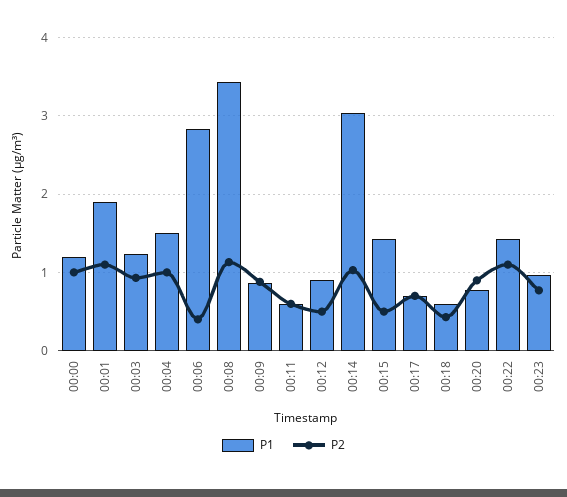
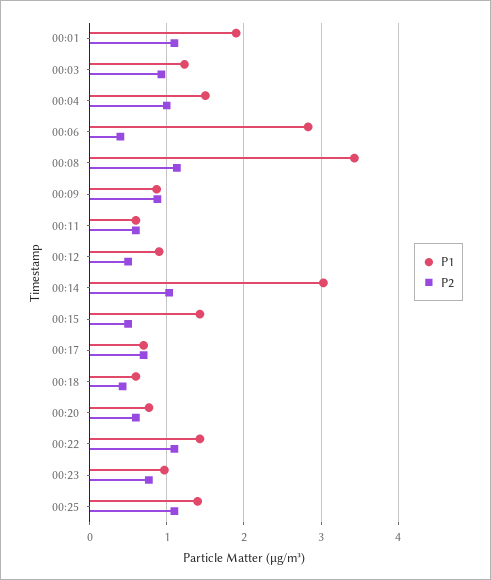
P1, 00:00: 1.2 -> none
P2, 00:00: 1 -> none
P2, 00:20: 0.9 -> 0.6
P1, 00:25: none -> 1.4
P2, 00:25: none -> 1.1

